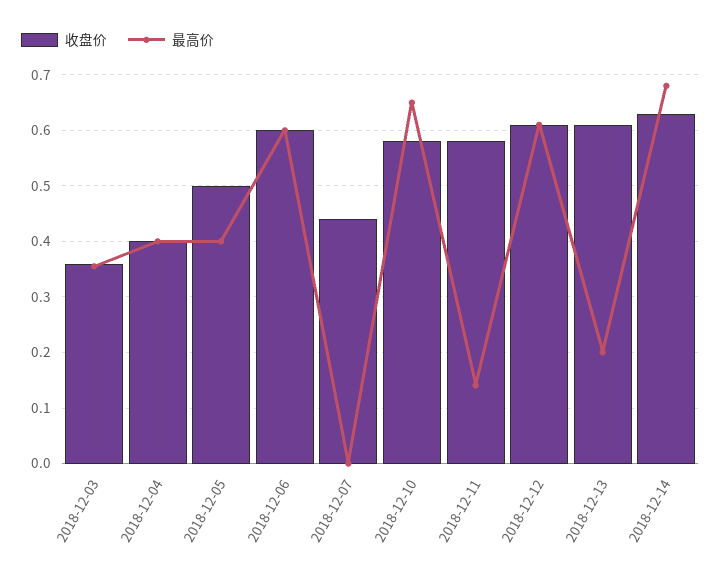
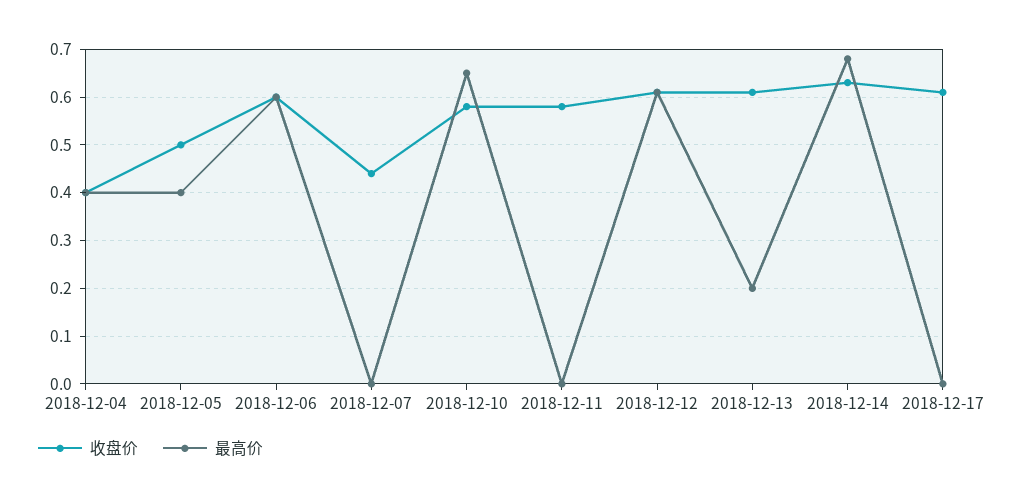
收盘价, 2018-12-03: 0.36 -> none
最高价, 2018-12-03: 0.36 -> none
最高价, 2018-12-11: 0.14 -> 0
收盘价, 2018-12-17: none -> 0.6
最高价, 2018-12-17: none -> 0

